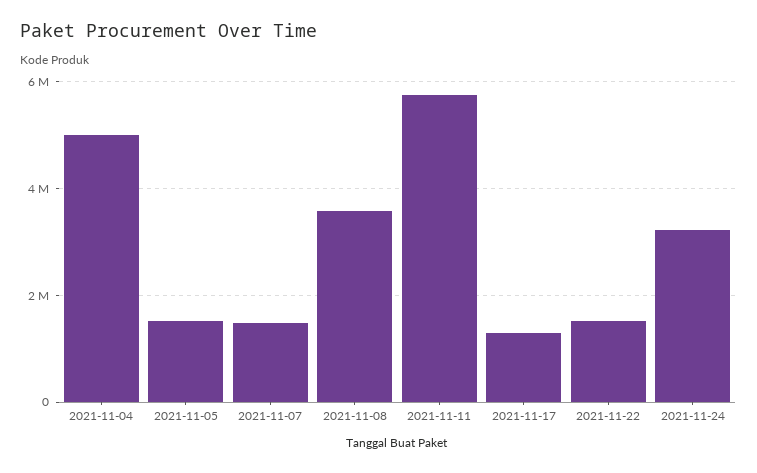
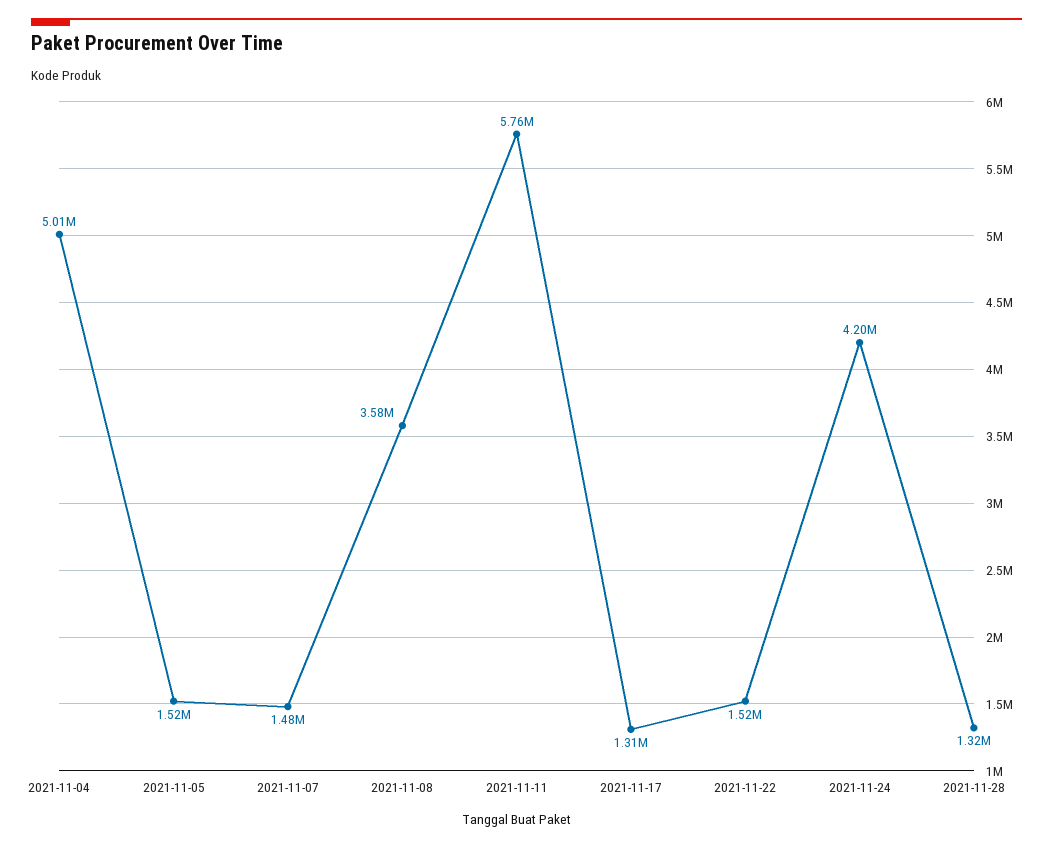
2021-11-24: 3200000 -> 4200000
2021-11-28: none -> 1320000

